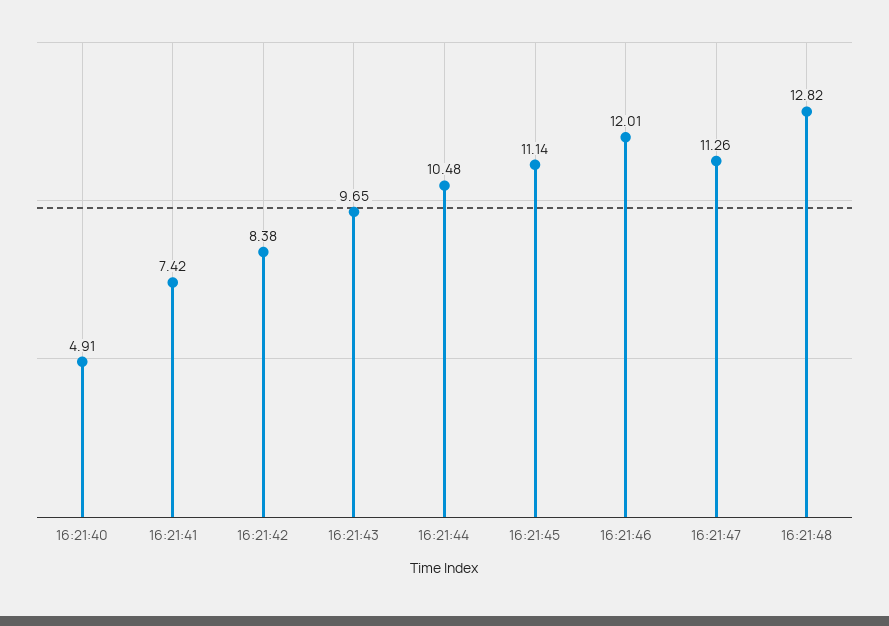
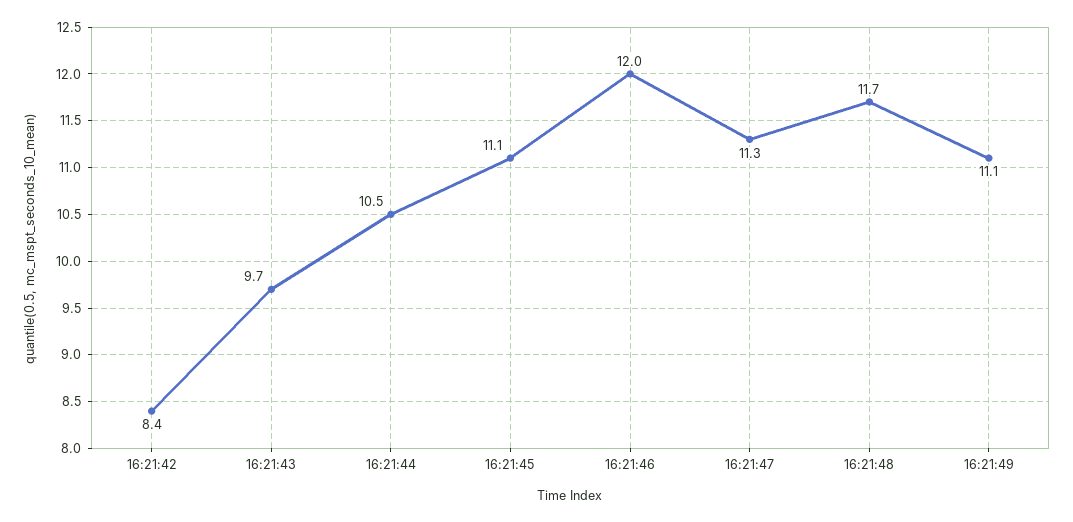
16:21:40: 4.91 -> none
16:21:41: 7.42 -> none
16:21:48: 12.82 -> 11.7
16:21:49: none -> 11.1

